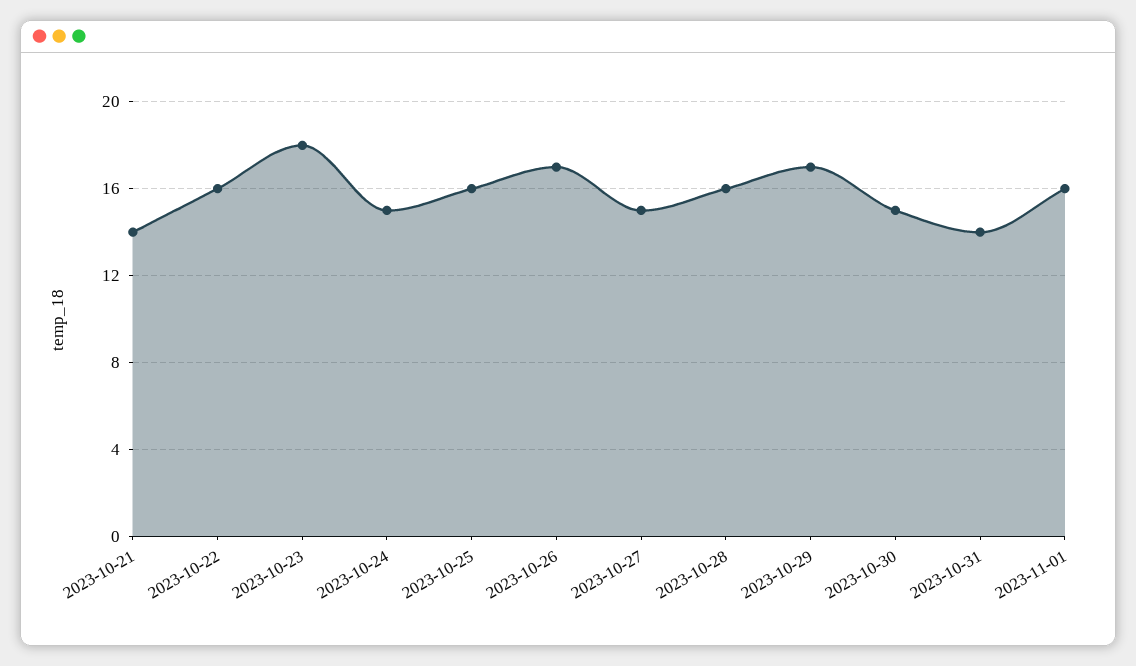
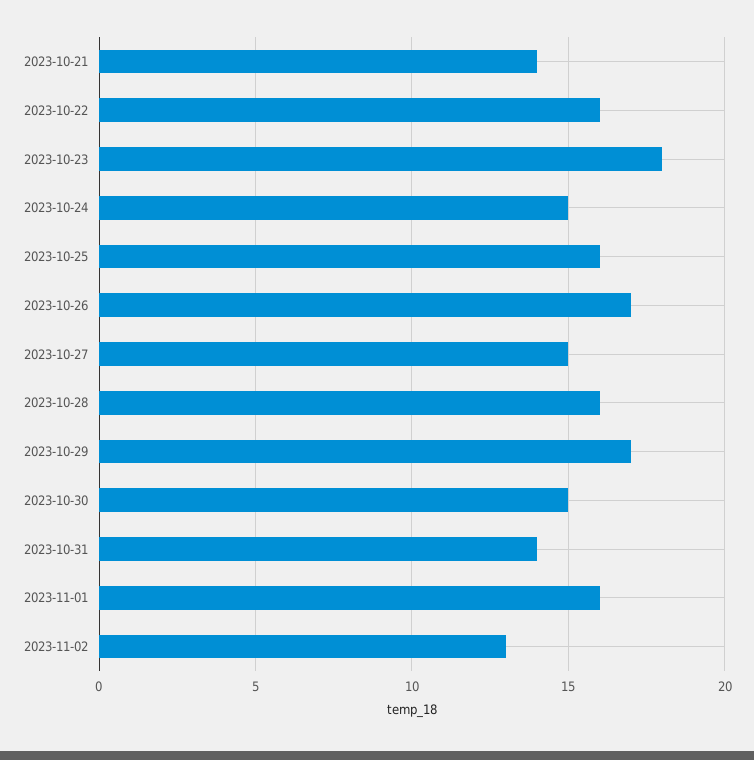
2023-11-02: none -> 13

